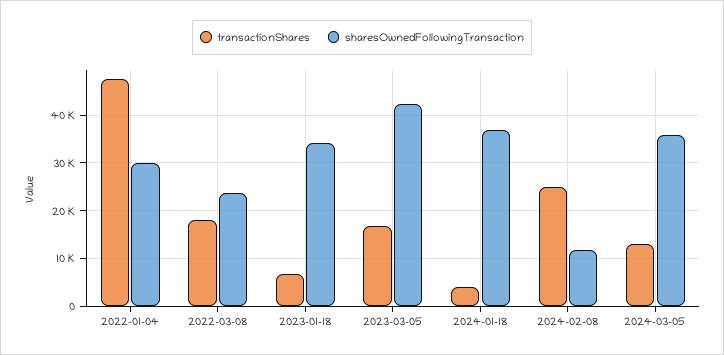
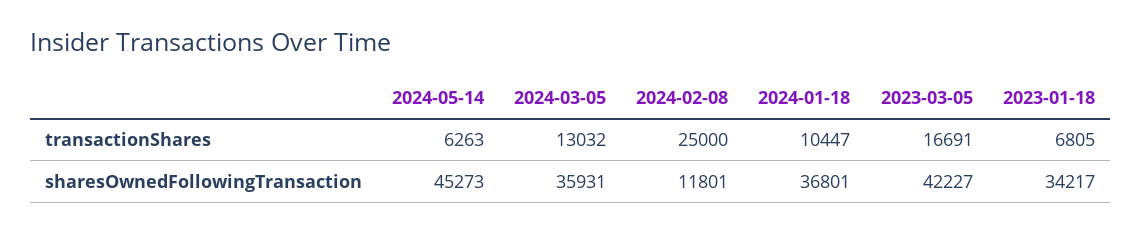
transactionShares, 2022-01-04: 48000 -> none
sharesOwnedFollowingTransaction, 2022-01-04: 30000 -> none
transactionShares, 2022-03-08: 18000 -> none
sharesOwnedFollowingTransaction, 2022-03-08: 24000 -> none
transactionShares, 2024-01-18: 4000 -> 10447
transactionShares, 2024-05-14: none -> 6263
sharesOwnedFollowingTransaction, 2024-05-14: none -> 45273

